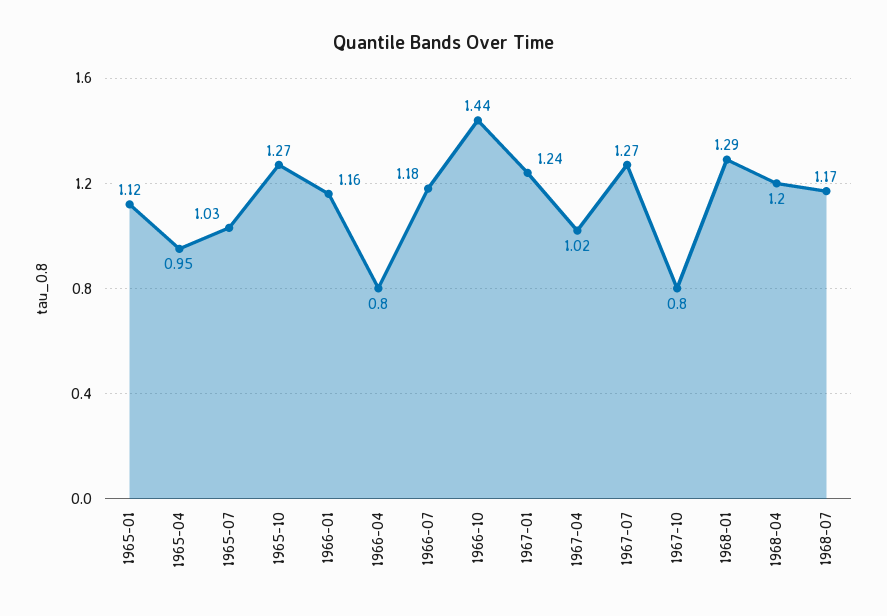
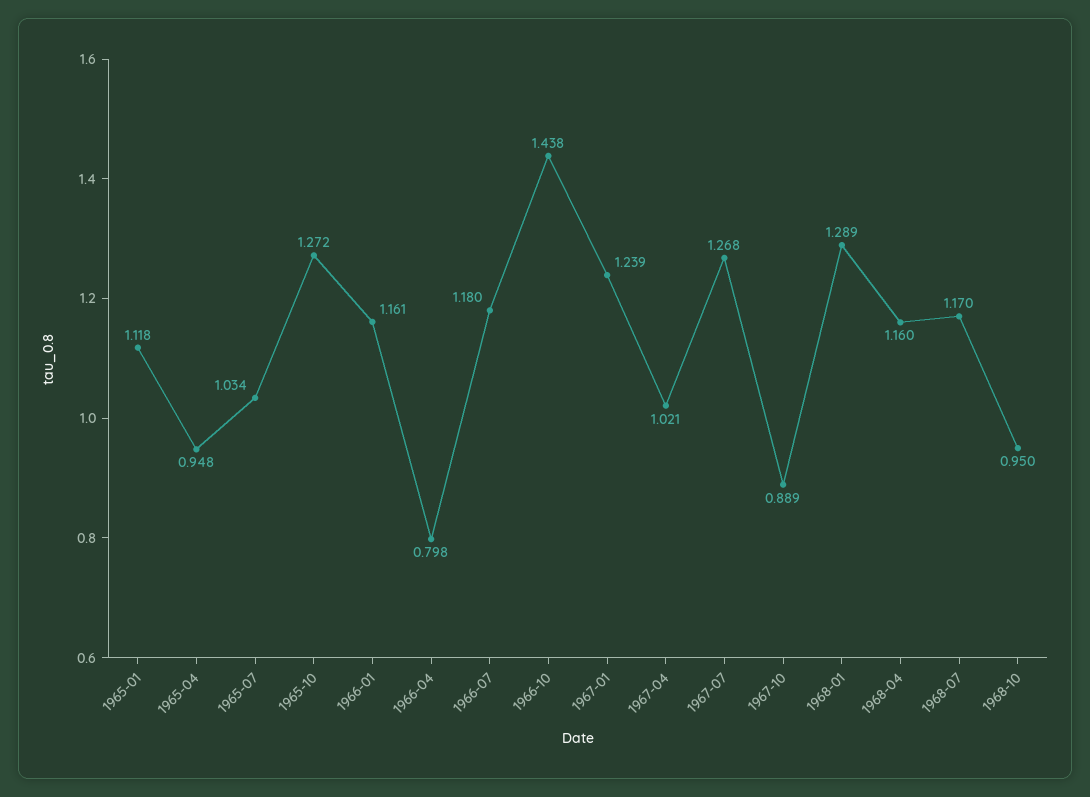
1967-10: 0.8 -> 0.889
1968-04: 1.2 -> 1.16
1968-10: none -> 0.95

